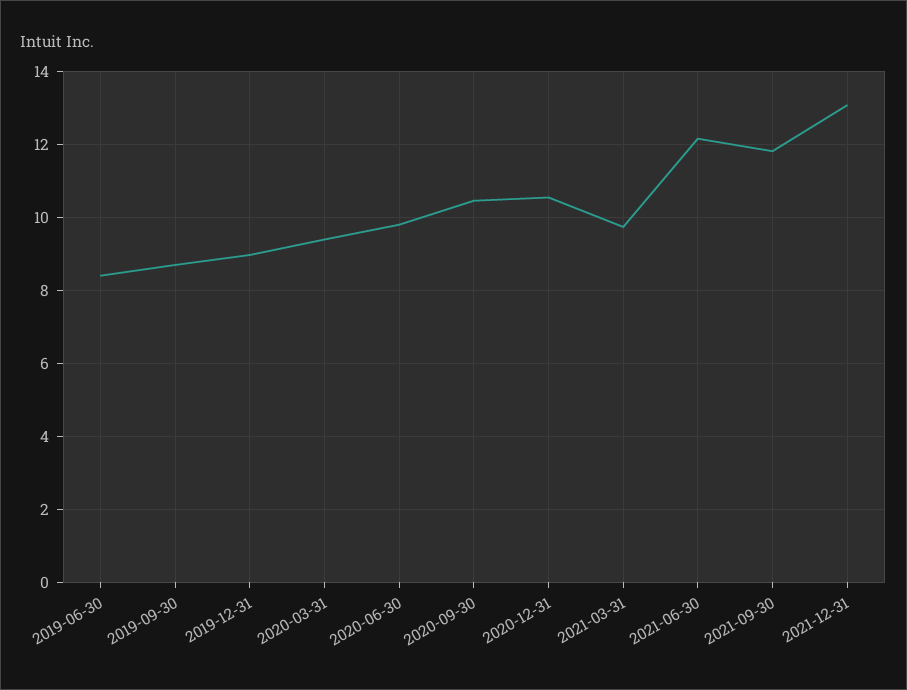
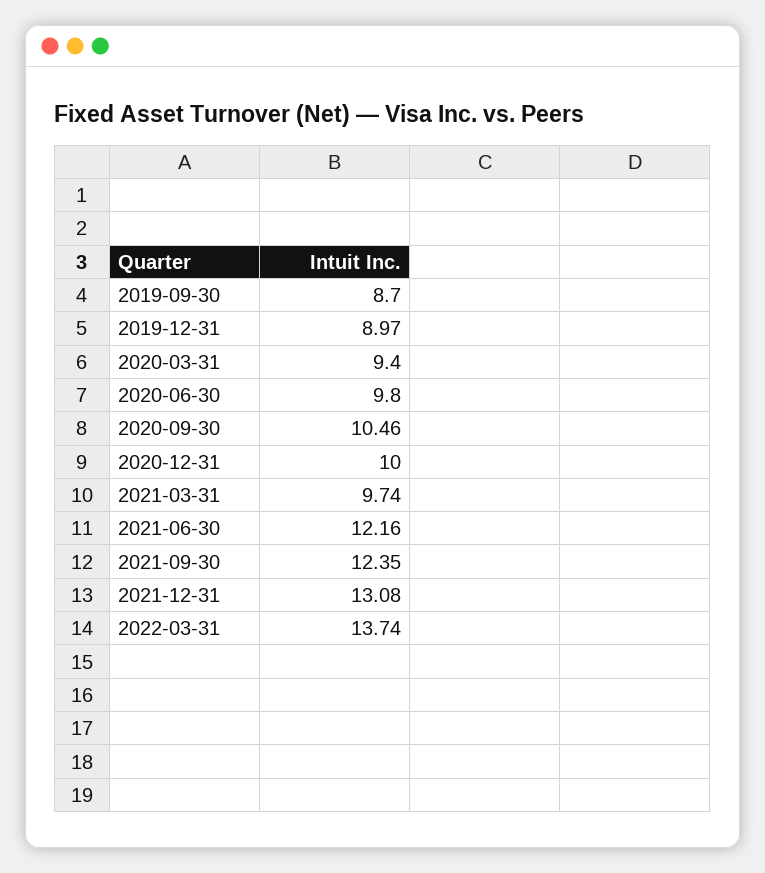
2019-06-30: 8.4 -> none
2020-12-31: 10.6 -> 10
2021-09-30: 11.8 -> 12.35
2022-03-31: none -> 13.74

